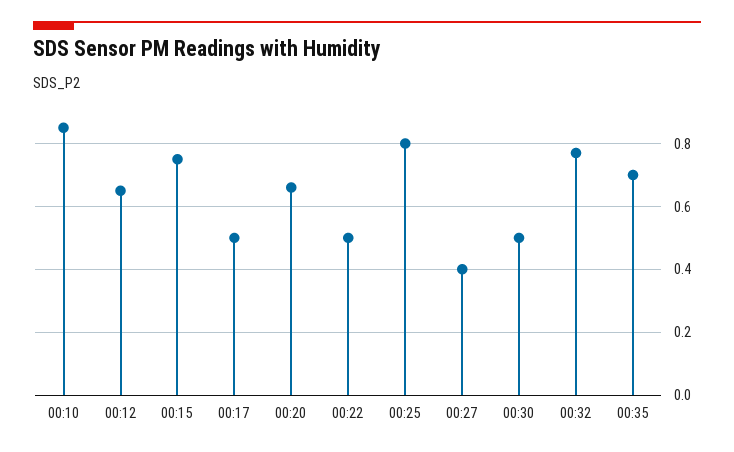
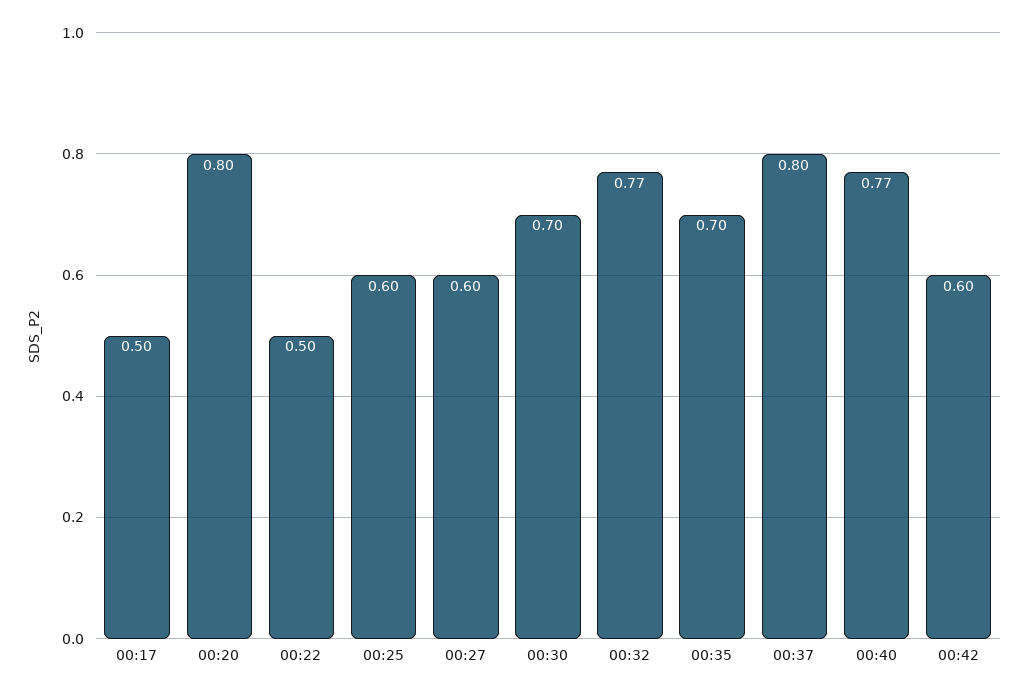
00:10: 0.85 -> none
00:12: 0.65 -> none
00:15: 0.75 -> none
00:20: 0.65 -> 0.8
00:25: 0.8 -> 0.6
00:27: 0.4 -> 0.6
00:30: 0.5 -> 0.7
00:37: none -> 0.8
00:40: none -> 0.77
00:42: none -> 0.6

